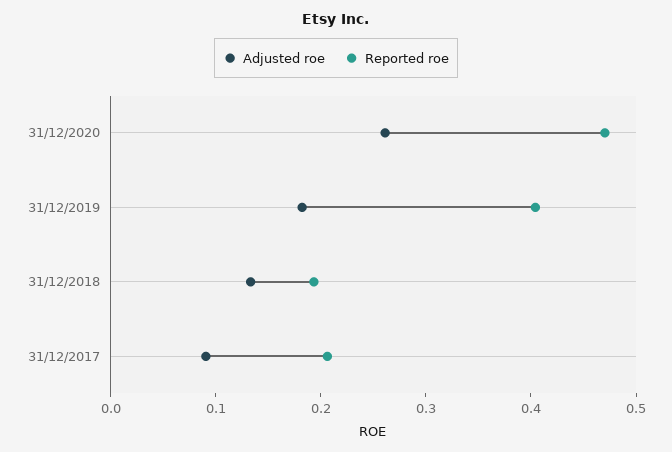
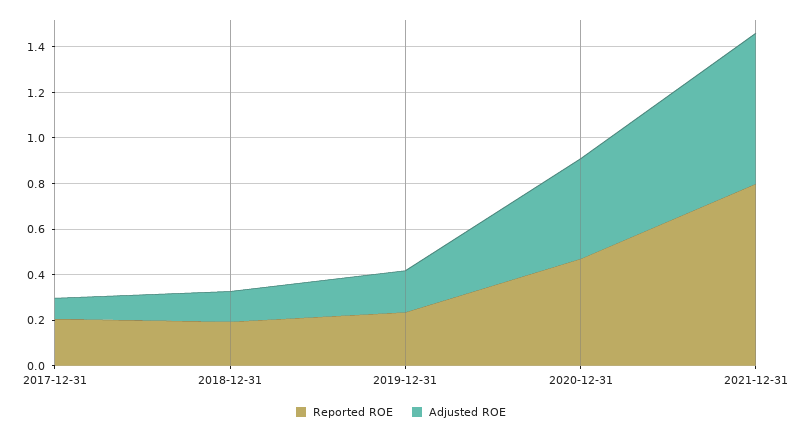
Adjusted roe, 31/12/2020: 0.26 -> 0.45
Reported roe, 31/12/2019: 0.4 -> 0.25
Reported roe, 2021-12-31: none -> 0.8
Adjusted roe, 2021-12-31: none -> 0.65

